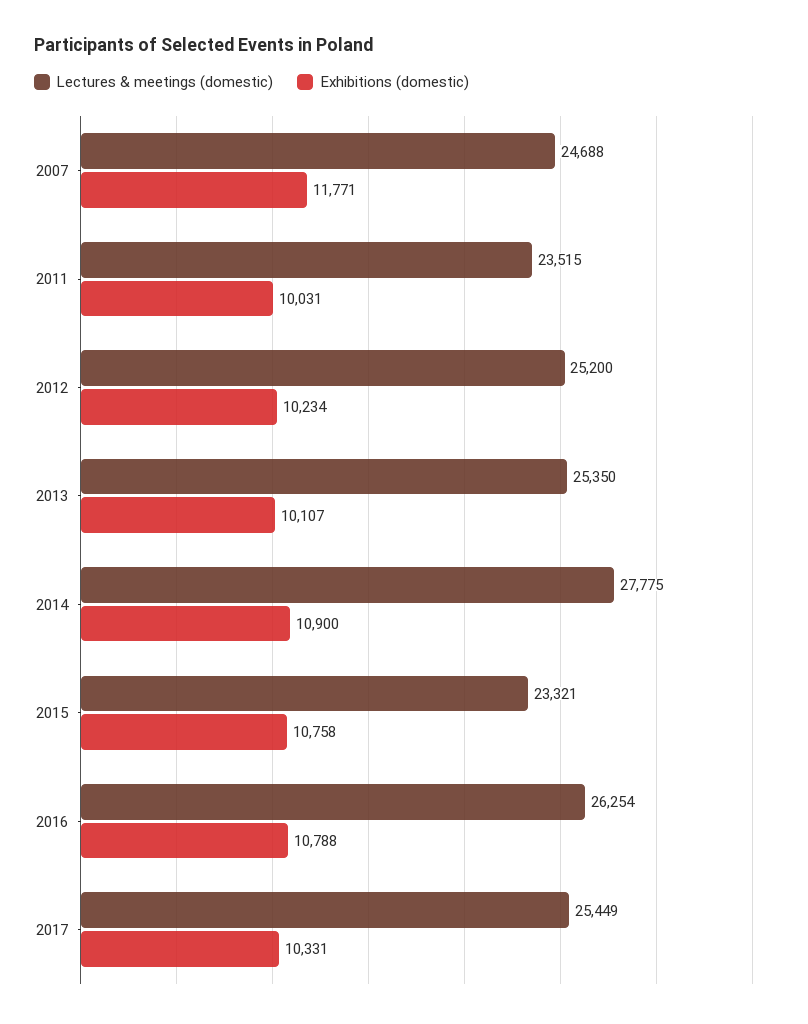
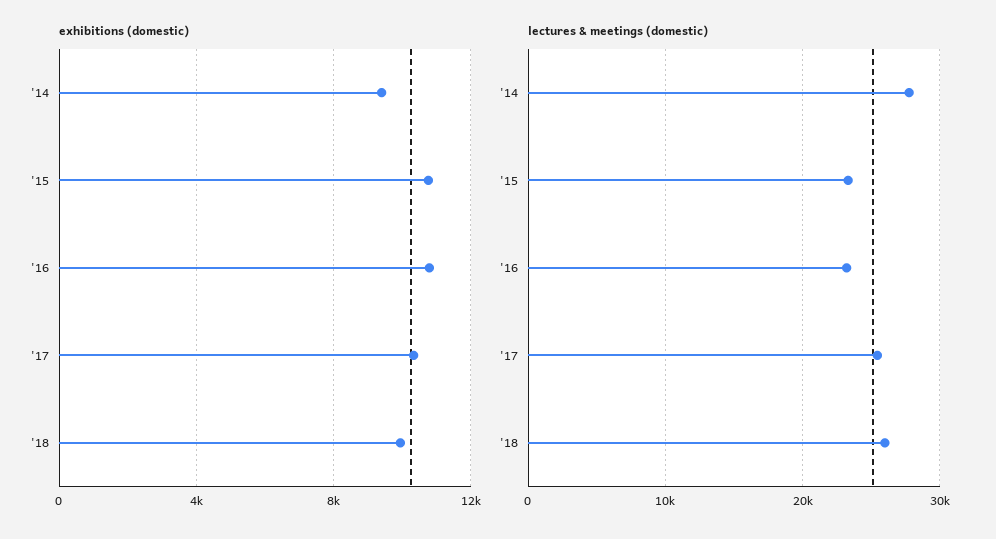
Lectures & meetings (domestic), 2007: 24688 -> none
Exhibitions (domestic), 2007: 11771 -> none
Lectures & meetings (domestic), 2011: 23515 -> none
Exhibitions (domestic), 2011: 10031 -> none
Lectures & meetings (domestic), 2012: 25200 -> none
Exhibitions (domestic), 2012: 10234 -> none
Lectures & meetings (domestic), 2013: 25350 -> none
Exhibitions (domestic), 2013: 10107 -> none
Exhibitions (domestic), 2014: 10900 -> 9500
Lectures & meetings (domestic), 2016: 26254 -> 23000
Exhibitions (domestic), '18: none -> 10000
Lectures & meetings (domestic), '18: none -> 26000

